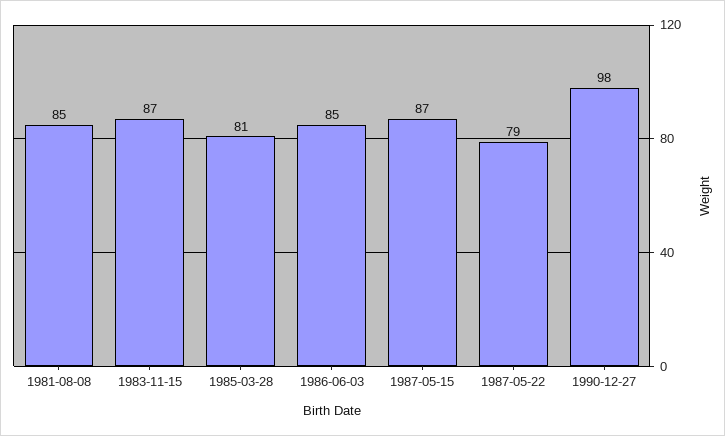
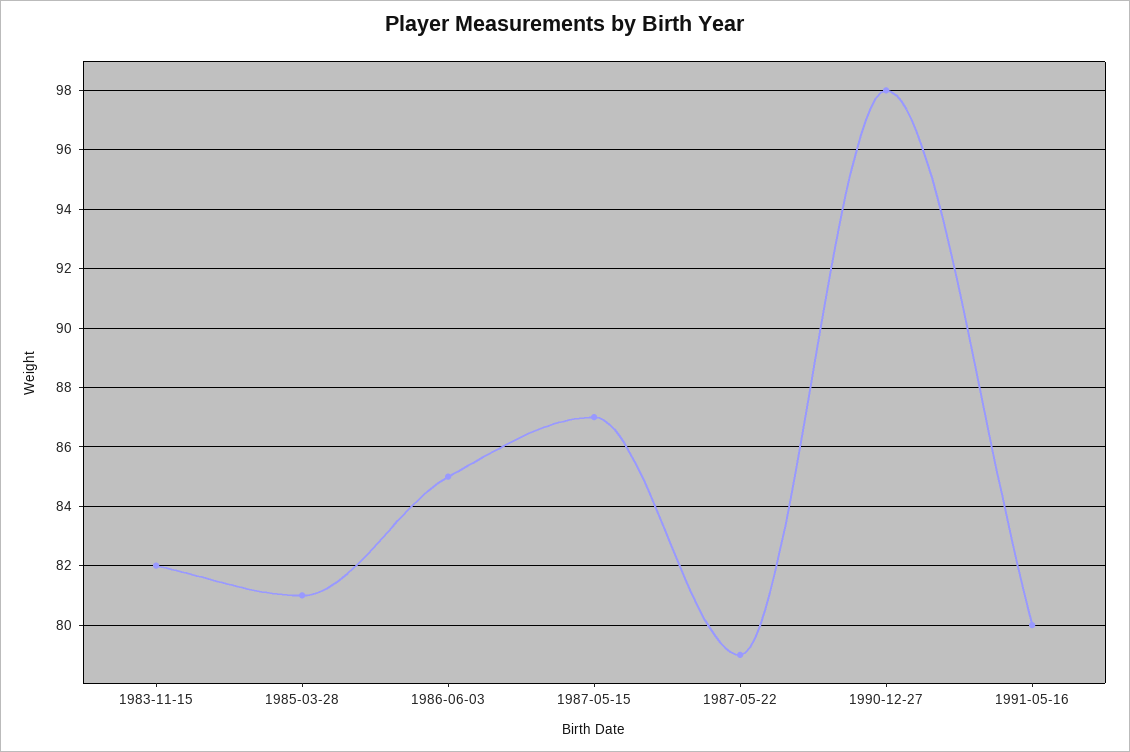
1981-08-08: 85 -> none
1983-11-15: 87 -> 82
1991-05-16: none -> 80

